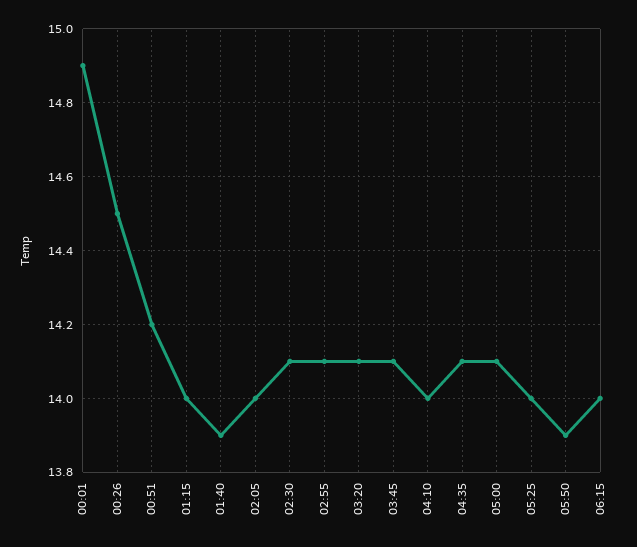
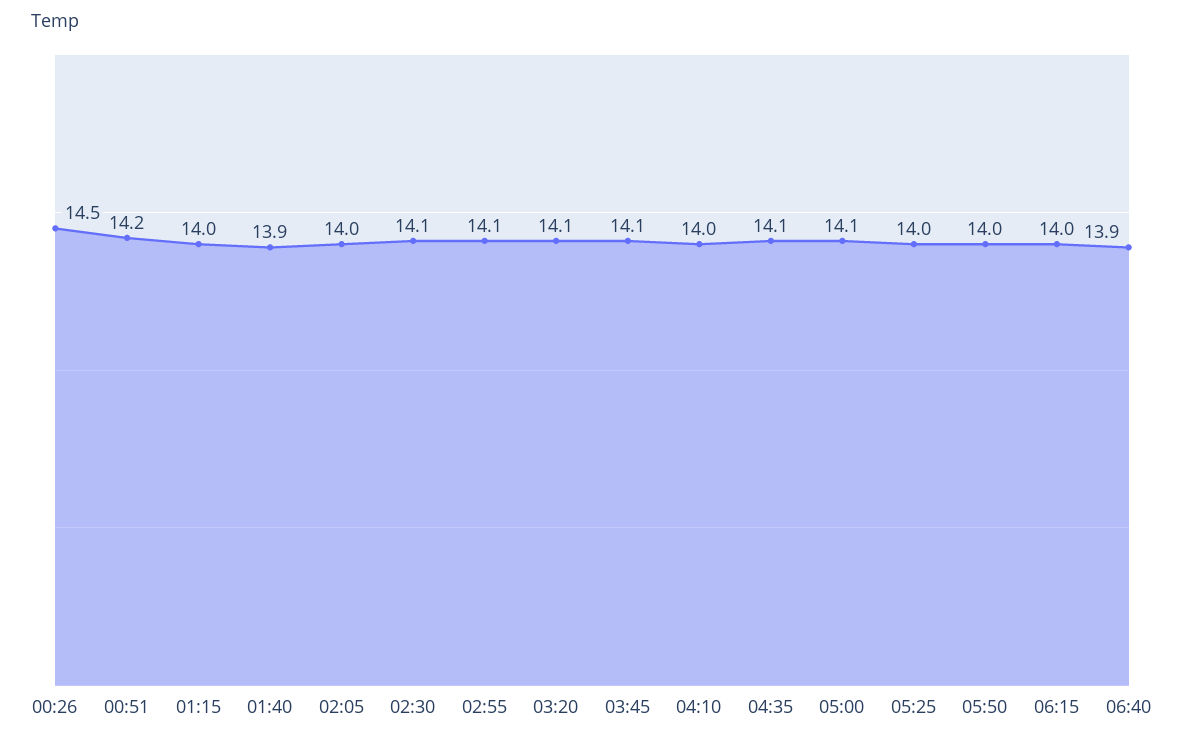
00:01: 14.9 -> none
05:50: 13.9 -> 14
06:40: none -> 13.9

